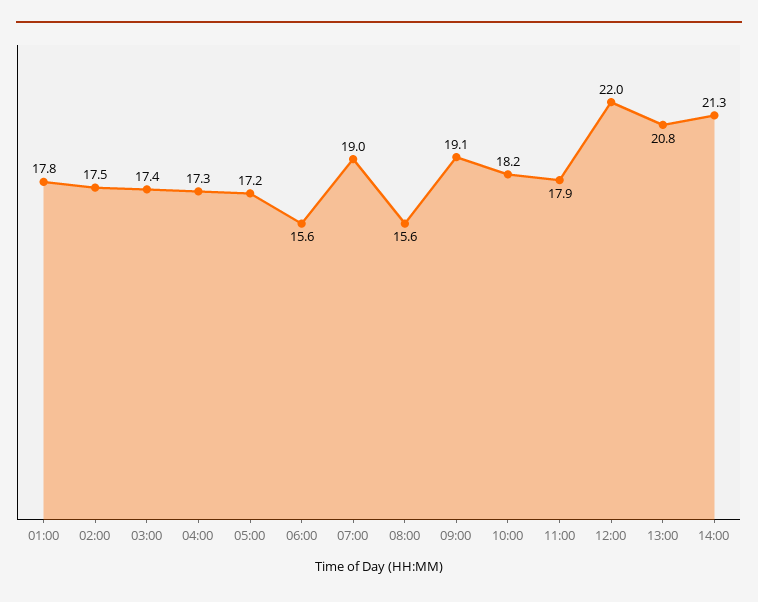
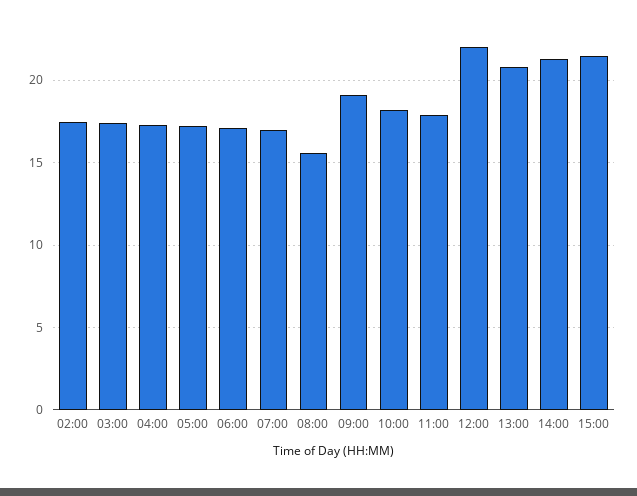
01:00: 17.8 -> none
06:00: 15.6 -> 17
07:00: 19 -> 17
15:00: none -> 21.5

